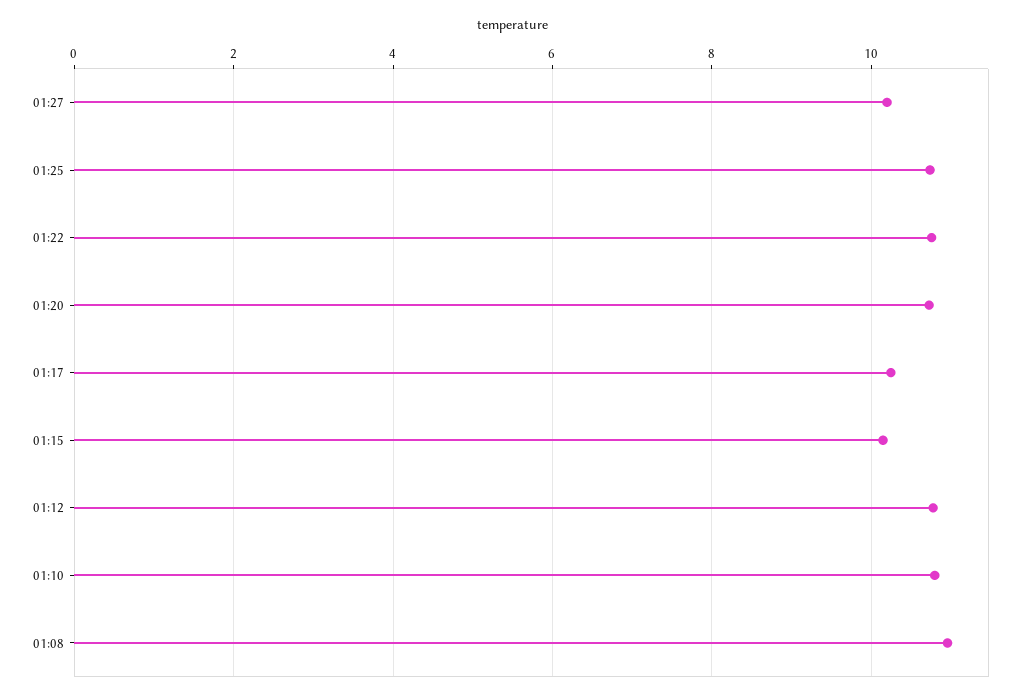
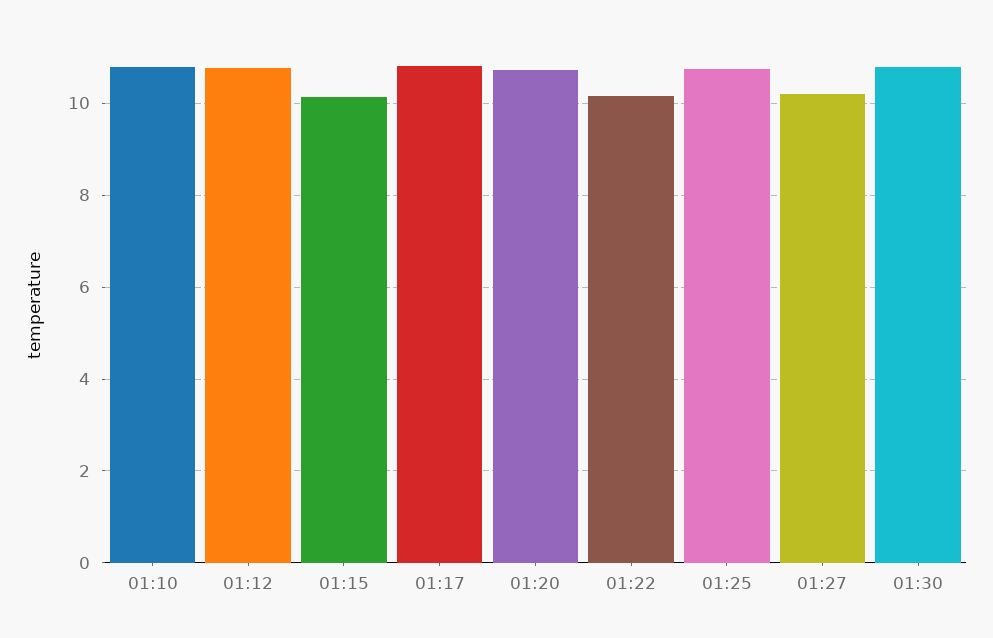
01:22: 10.8 -> 10.2
01:17: 10.2 -> 10.8
01:08: 11 -> none
01:30: none -> 10.8

